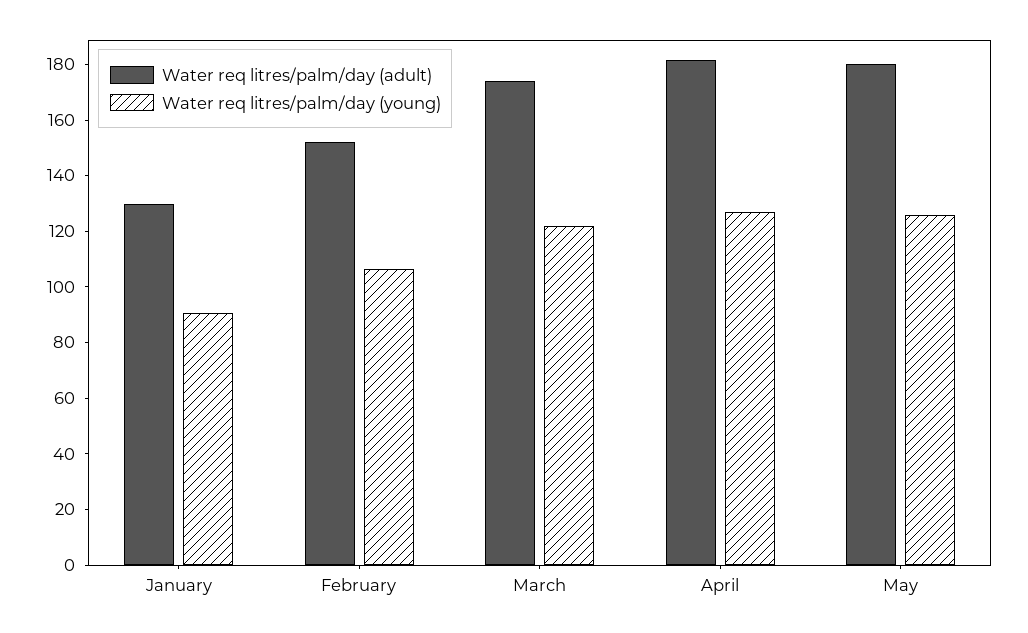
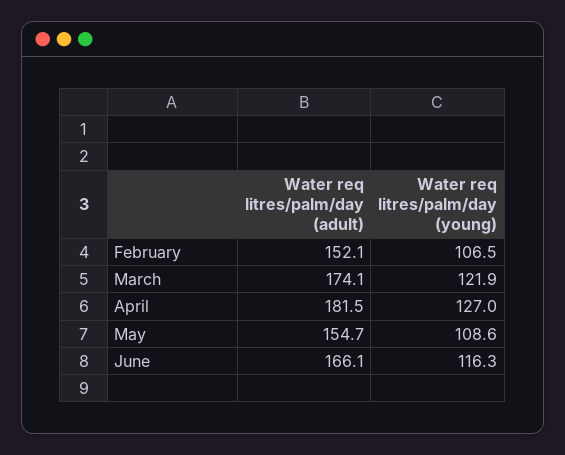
Water req litres/palm/day (adult), January: 130 -> none
Water req litres/palm/day (young), January: 90 -> none
Water req litres/palm/day (adult), May: 180 -> 154.7
Water req litres/palm/day (young), May: 125 -> 108.6
Water req litres/palm/day (adult), June: none -> 166.1
Water req litres/palm/day (young), June: none -> 116.3

